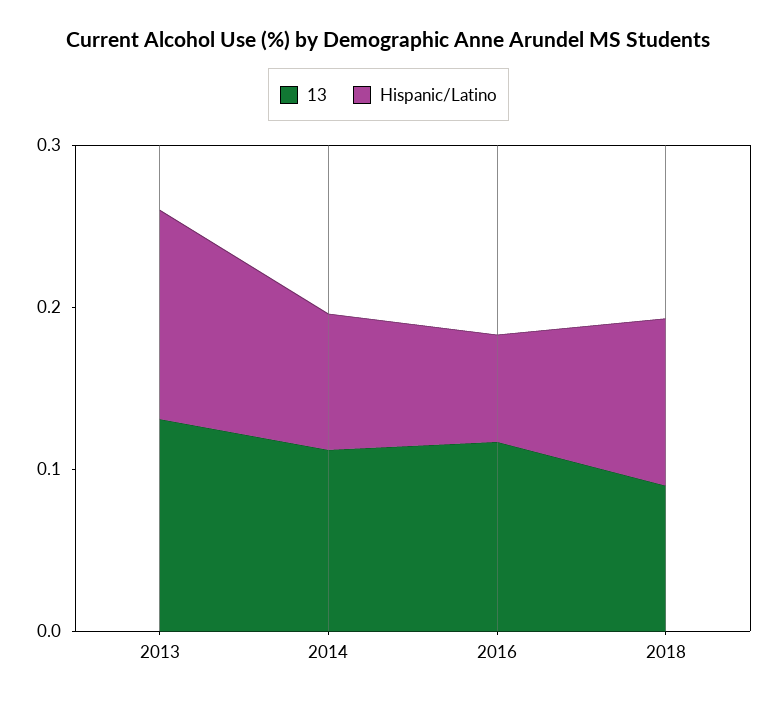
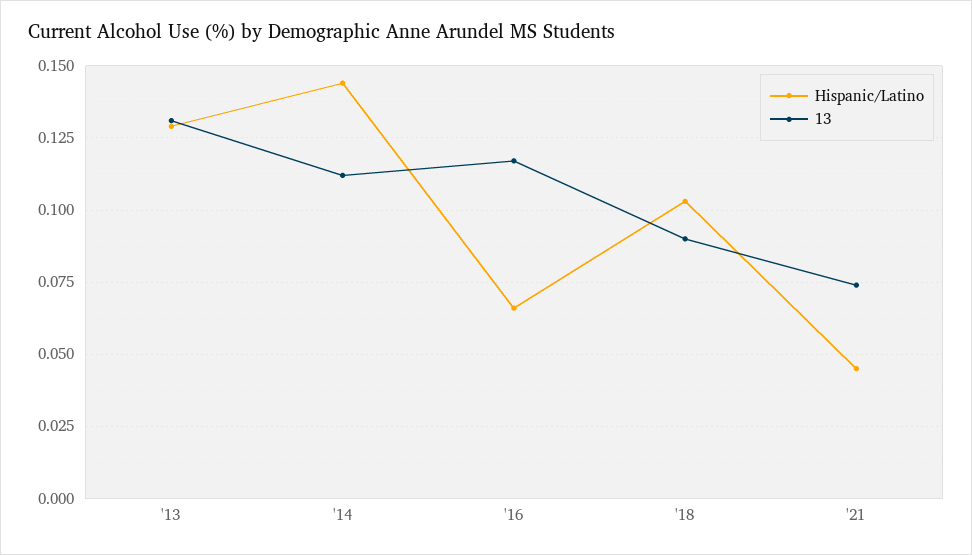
Hispanic/Latino, 2014: 0.08 -> 0.145
Hispanic/Latino, '21: none -> 0.045
13, '21: none -> 0.075

